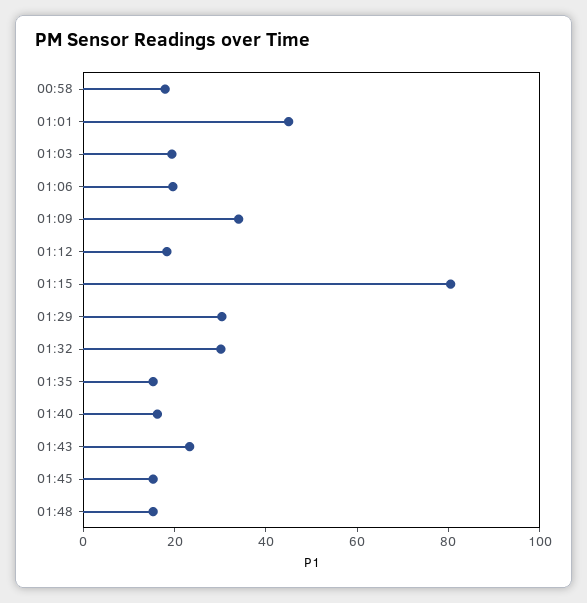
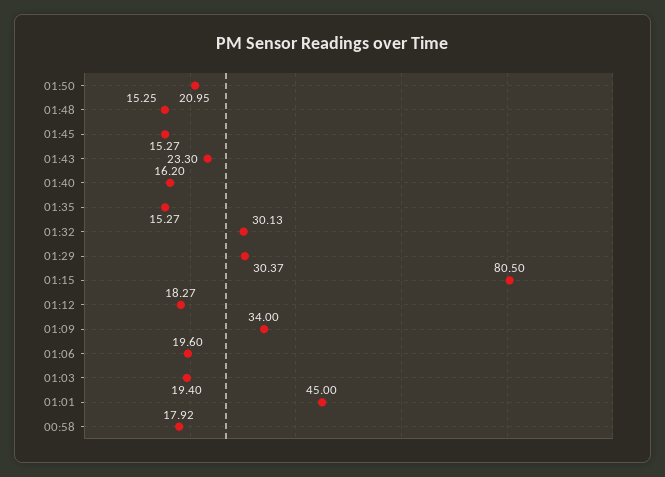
01:50: none -> 20.95

